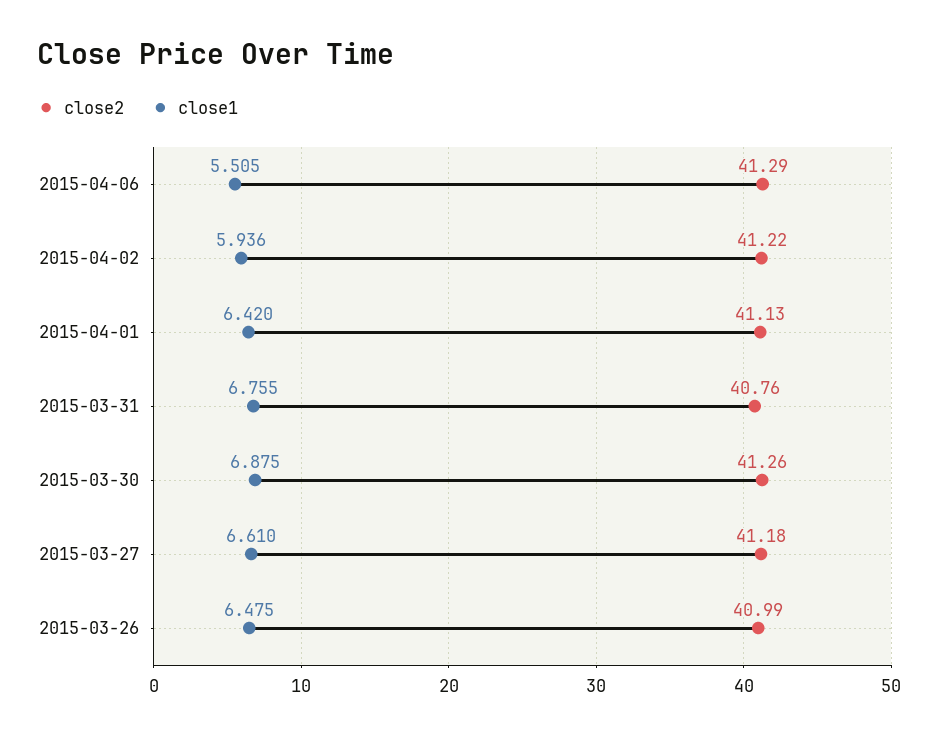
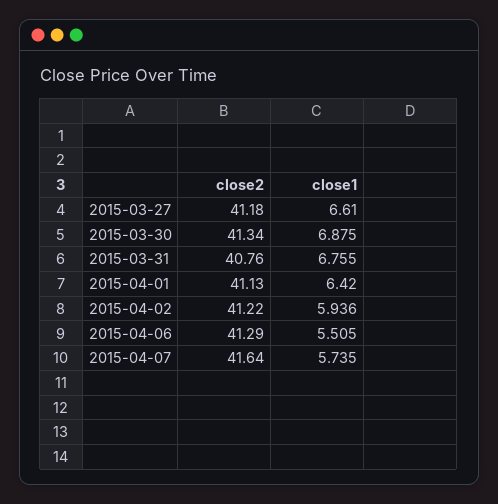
close2, 2015-03-30: 41.26 -> 41.34
close2, 2015-03-26: 40.99 -> none
close1, 2015-03-26: 6.475 -> none
close2, 2015-04-07: none -> 41.64
close1, 2015-04-07: none -> 5.735

